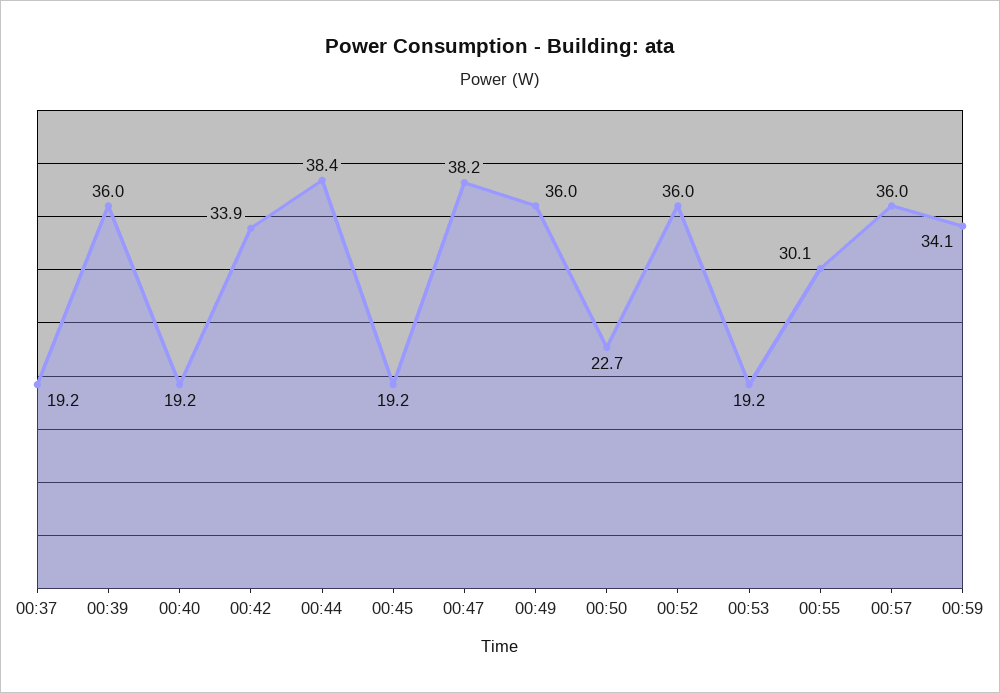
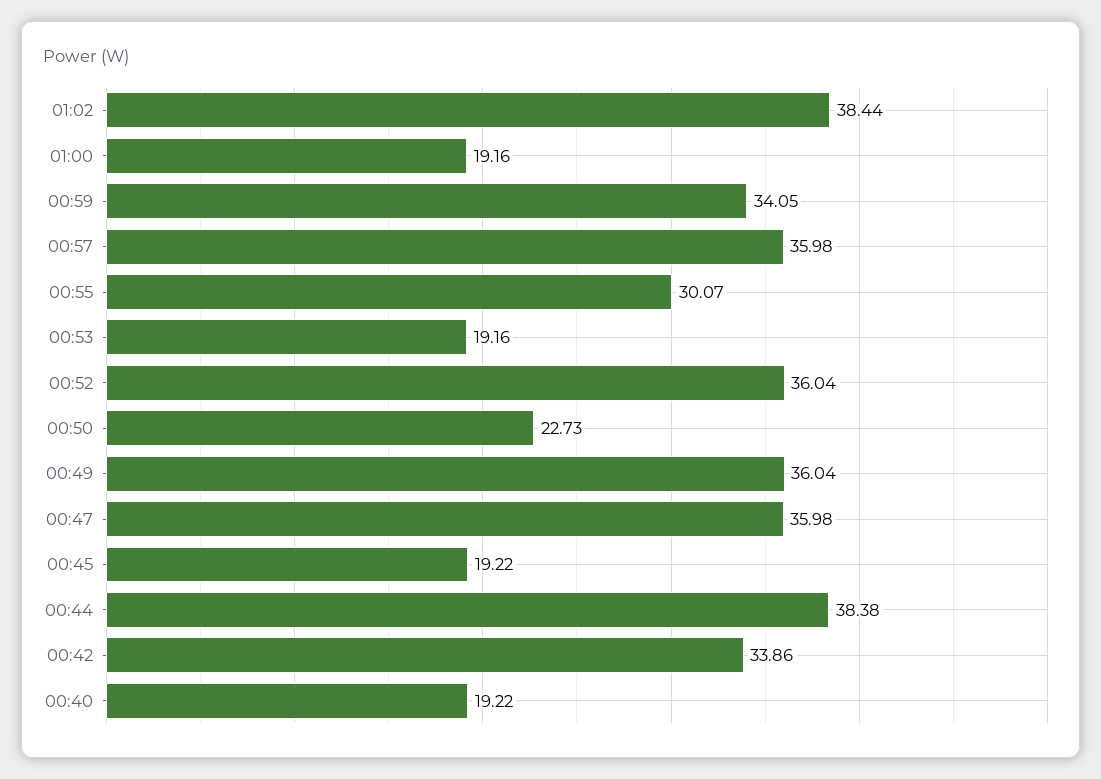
00:37: 19.2 -> none
00:39: 36 -> none
00:47: 38.2 -> 35.98
01:02: none -> 38.44
01:00: none -> 19.16

